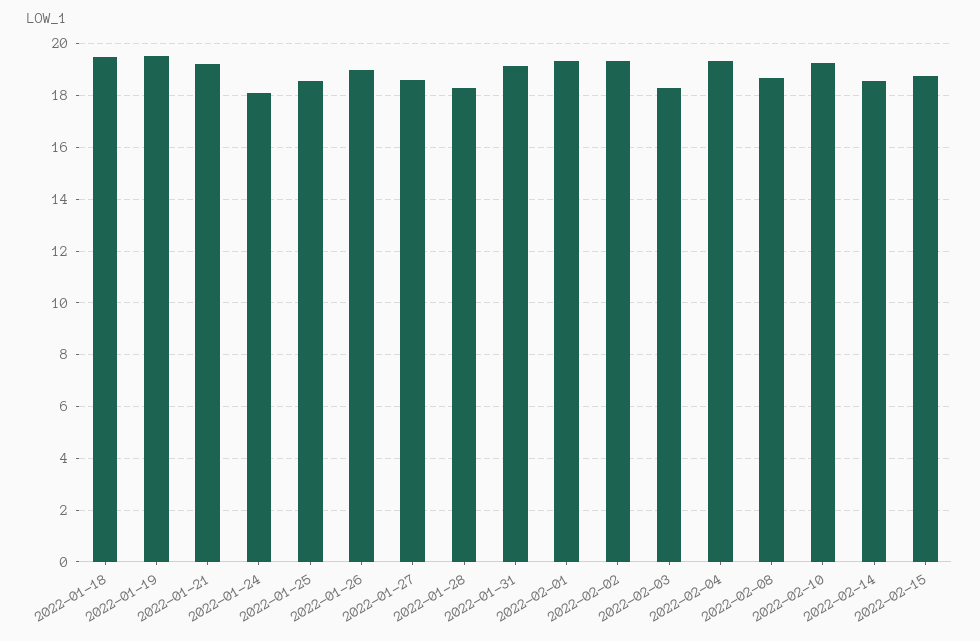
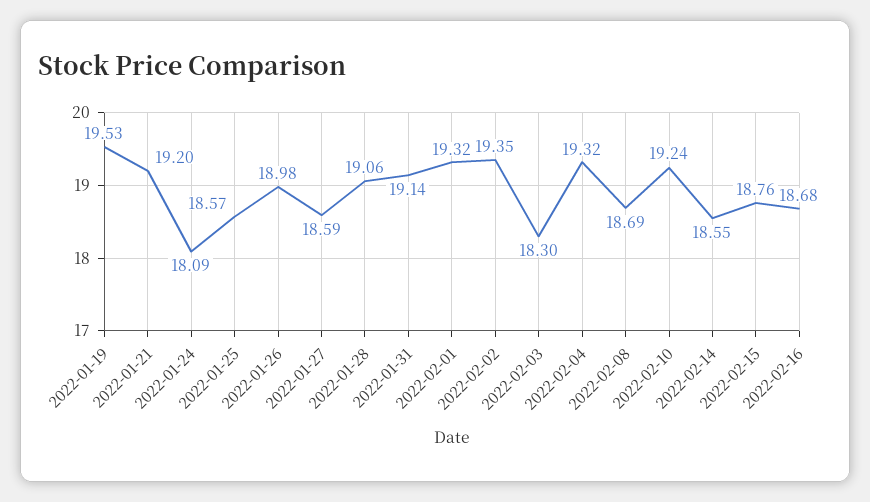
2022-01-18: 19.5 -> none
2022-01-28: 18.25 -> 19.06
2022-02-16: none -> 18.68

